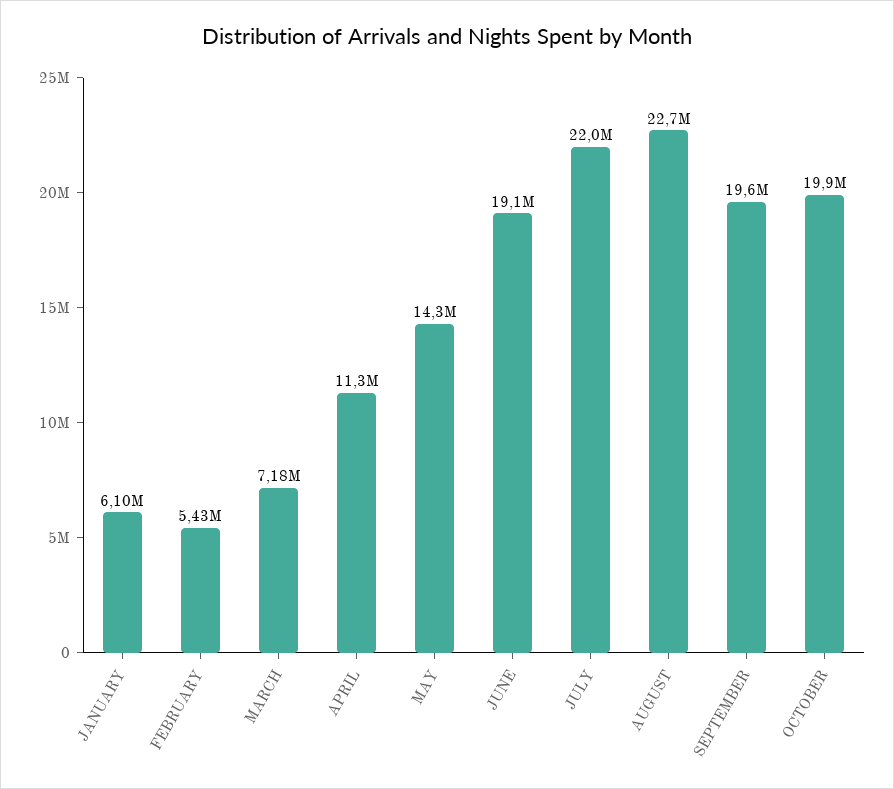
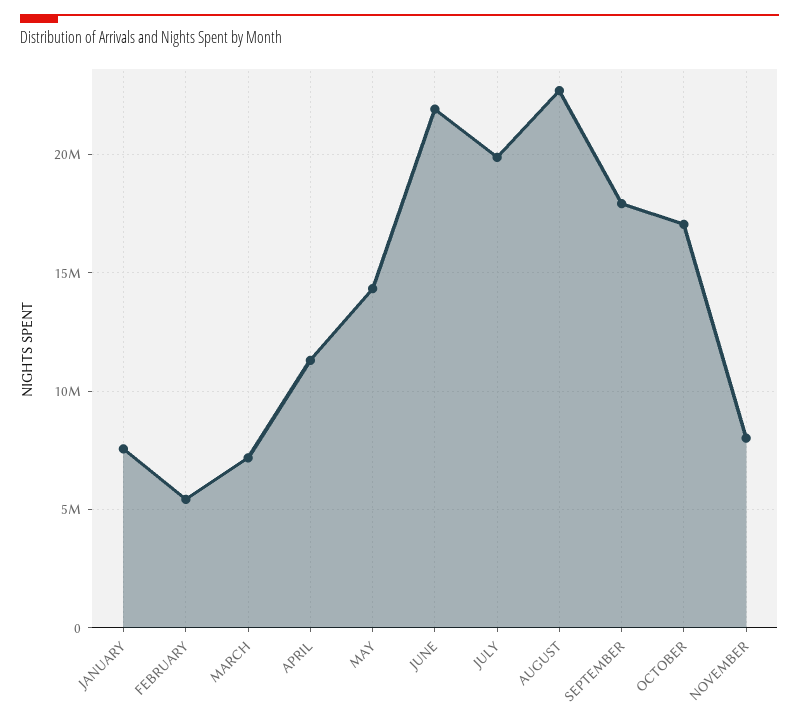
JANUARY: 6100000 -> 7500000
JUNE: 19100000 -> 22000000
JULY: 22000000 -> 20000000
SEPTEMBER: 19600000 -> 18000000
OCTOBER: 19900000 -> 17000000
NOVEMBER: none -> 8000000

